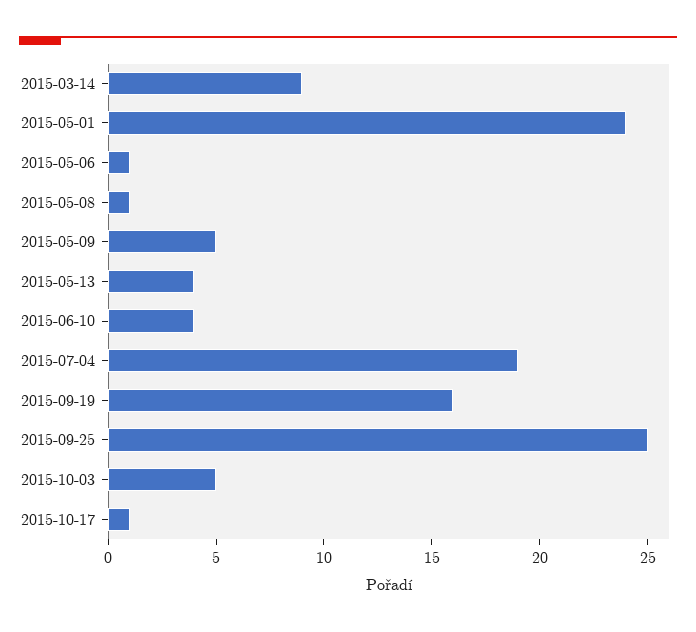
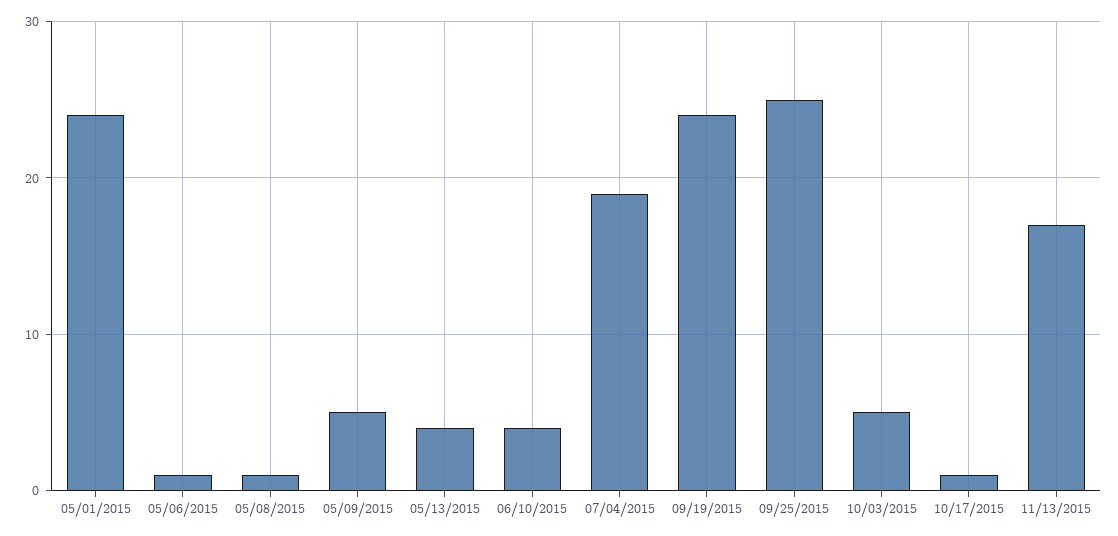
2015-03-14: 9 -> none
2015-09-19: 16 -> 24
11/13/2015: none -> 17

